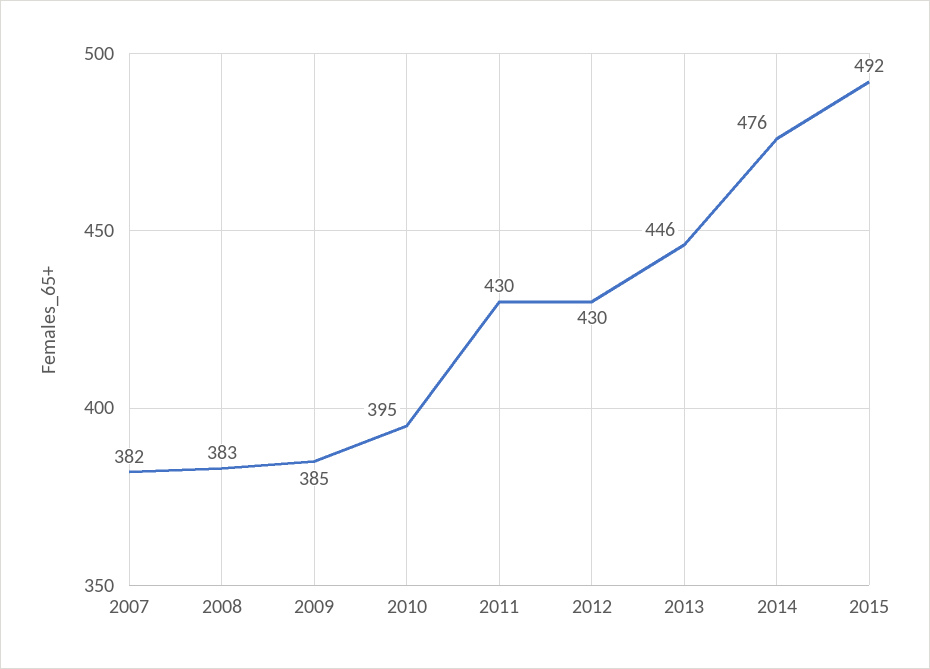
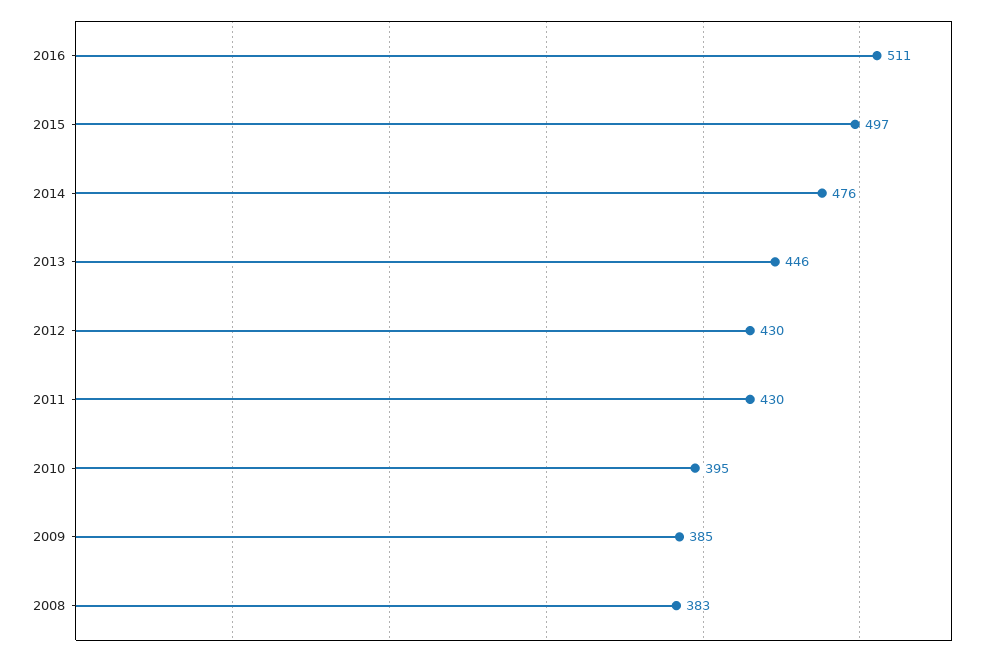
2007: 382 -> none
2015: 492 -> 497
2016: none -> 511

